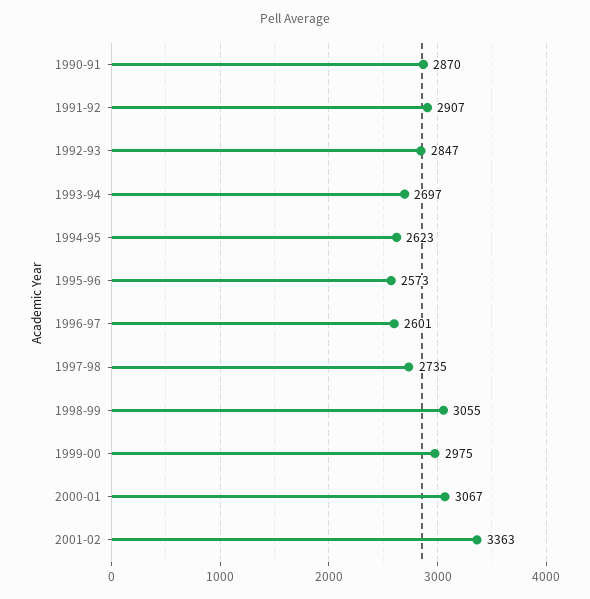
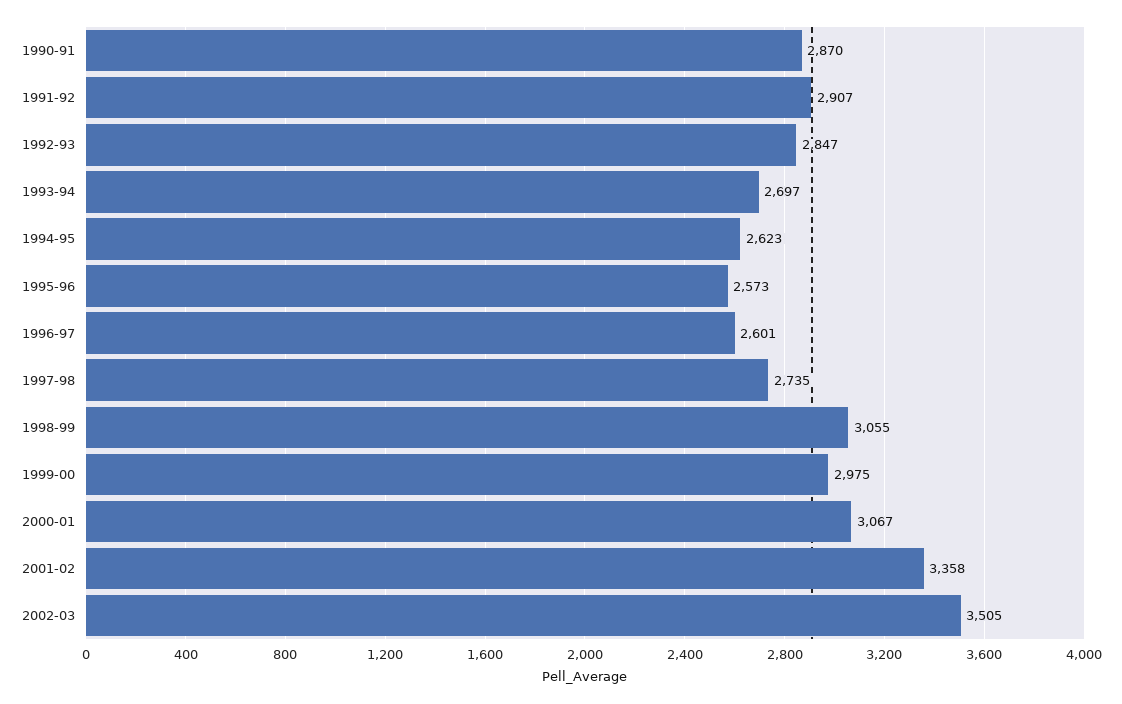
2001-02: 3363 -> 3358
2002-03: none -> 3505

